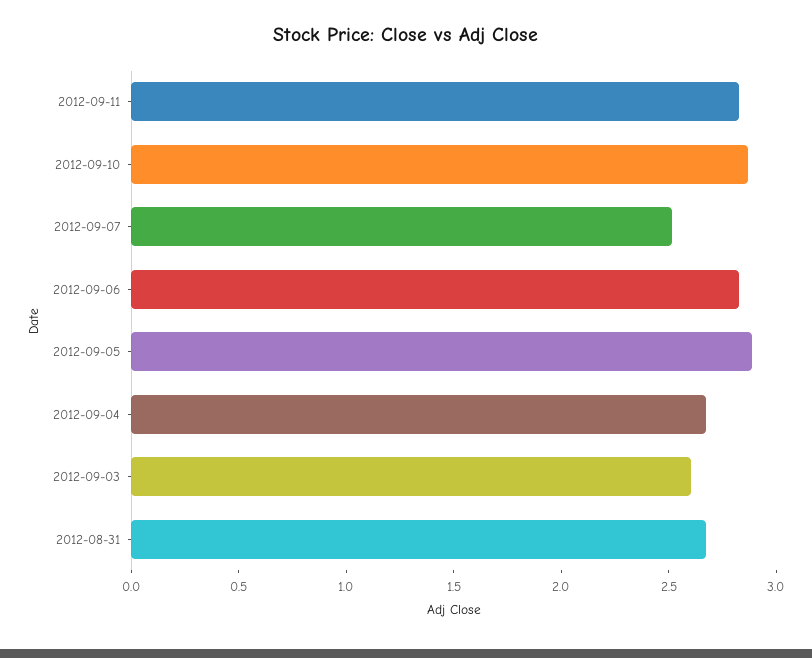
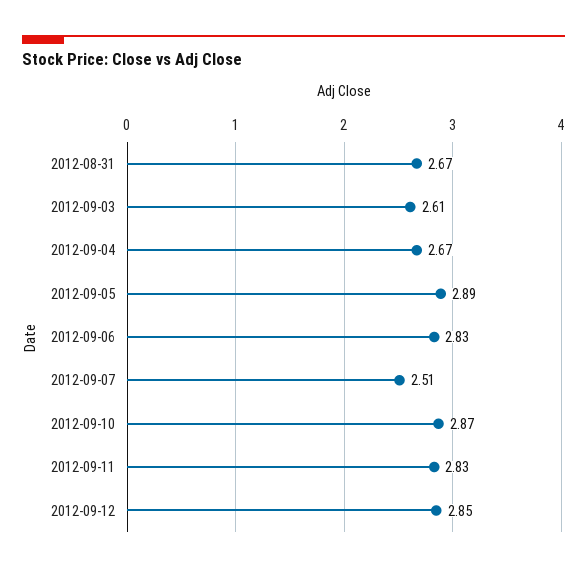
2012-09-12: none -> 2.85

